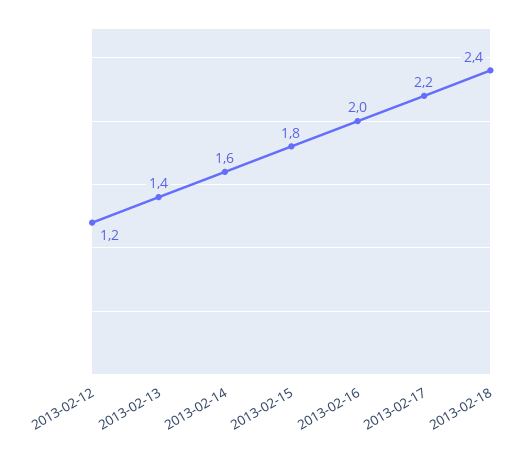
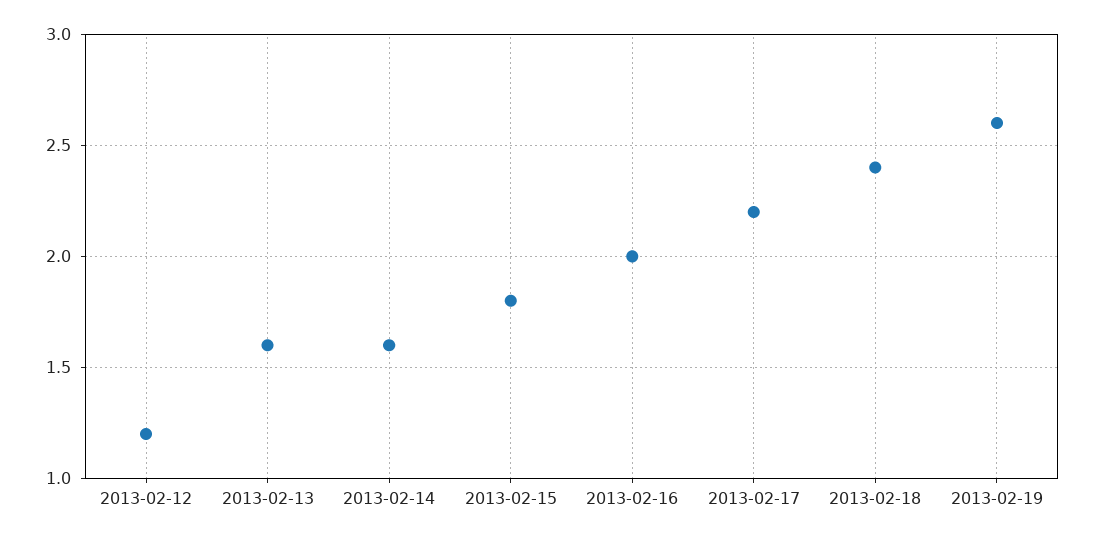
2013-02-13: 1.4 -> 1.6
2013-02-19: none -> 2.6

